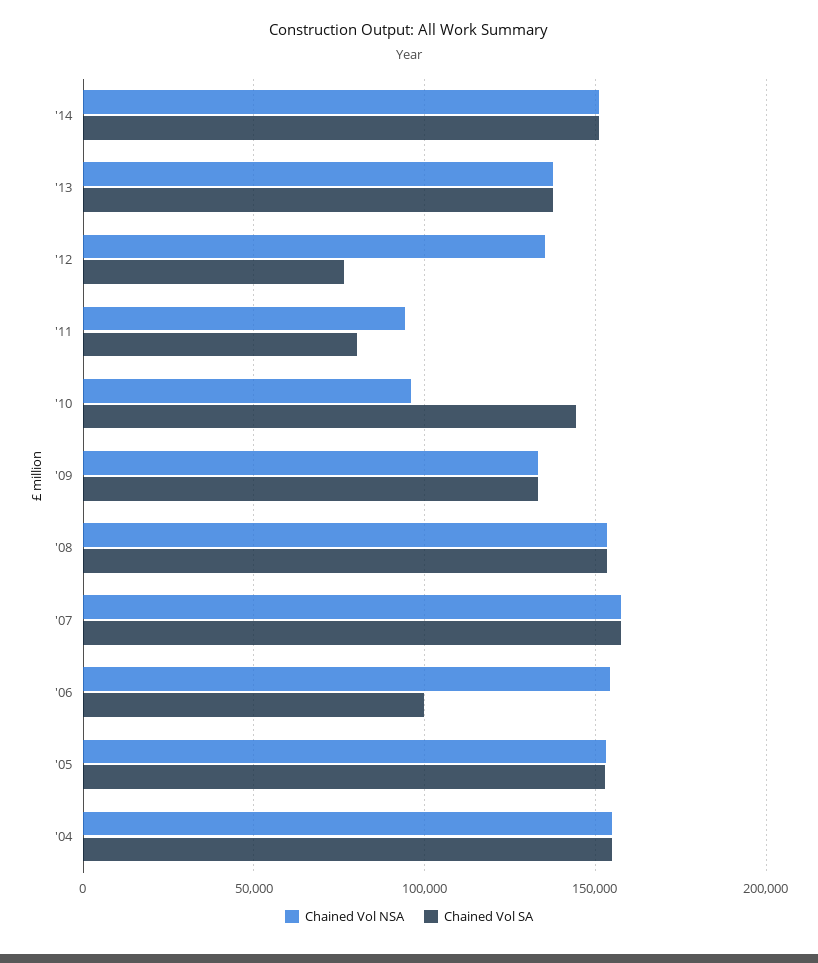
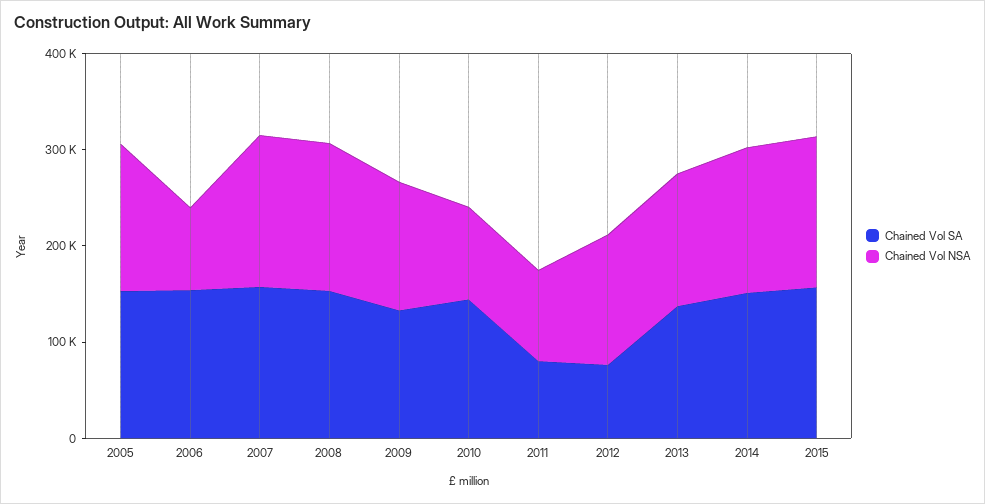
Chained Vol NSA, '06: 155000 -> 80000
Chained Vol SA, '06: 100000 -> 160000
Chained Vol NSA, '04: 155000 -> none
Chained Vol SA, '04: 155000 -> none
Chained Vol SA, 2015: none -> 160000
Chained Vol NSA, 2015: none -> 160000

